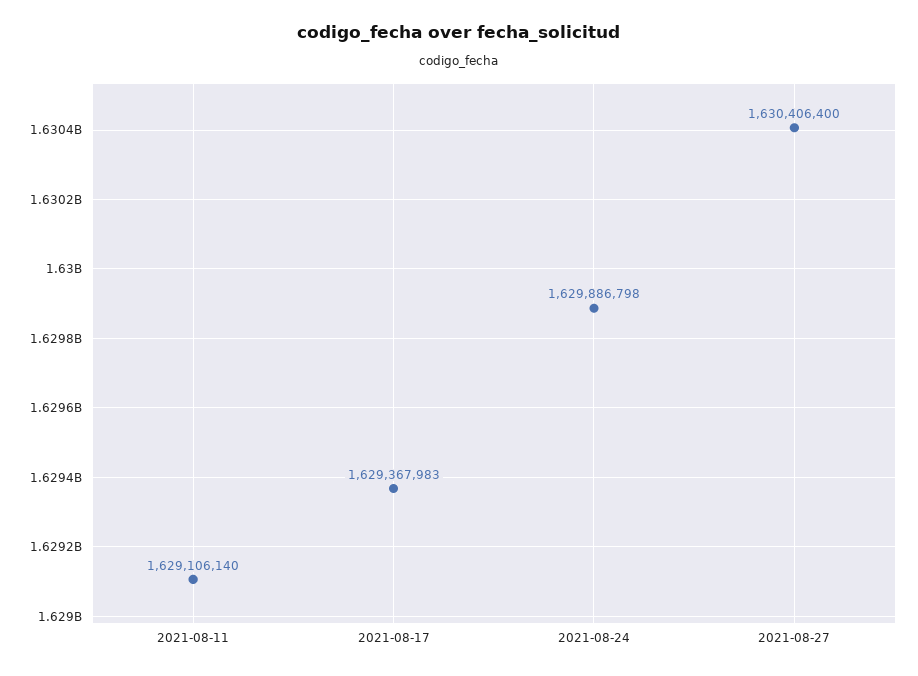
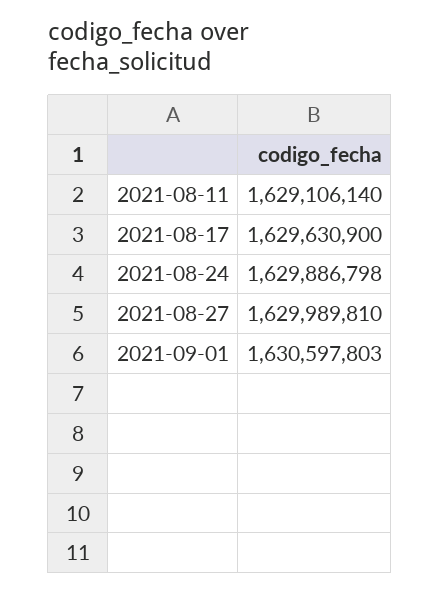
2021-08-17: 1629367983 -> 1629630900
2021-08-27: 1630406400 -> 1629989810
2021-09-01: none -> 1630597803

